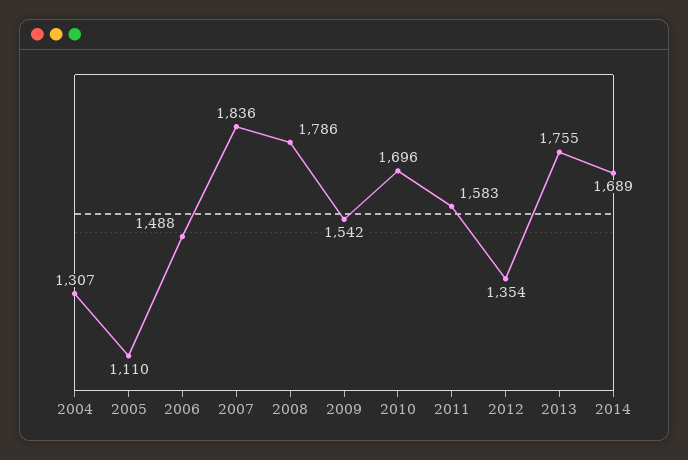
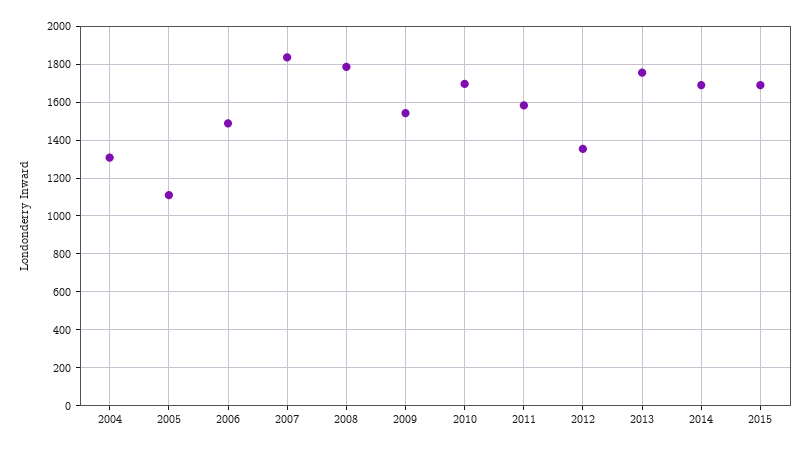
2015: none -> 1700

